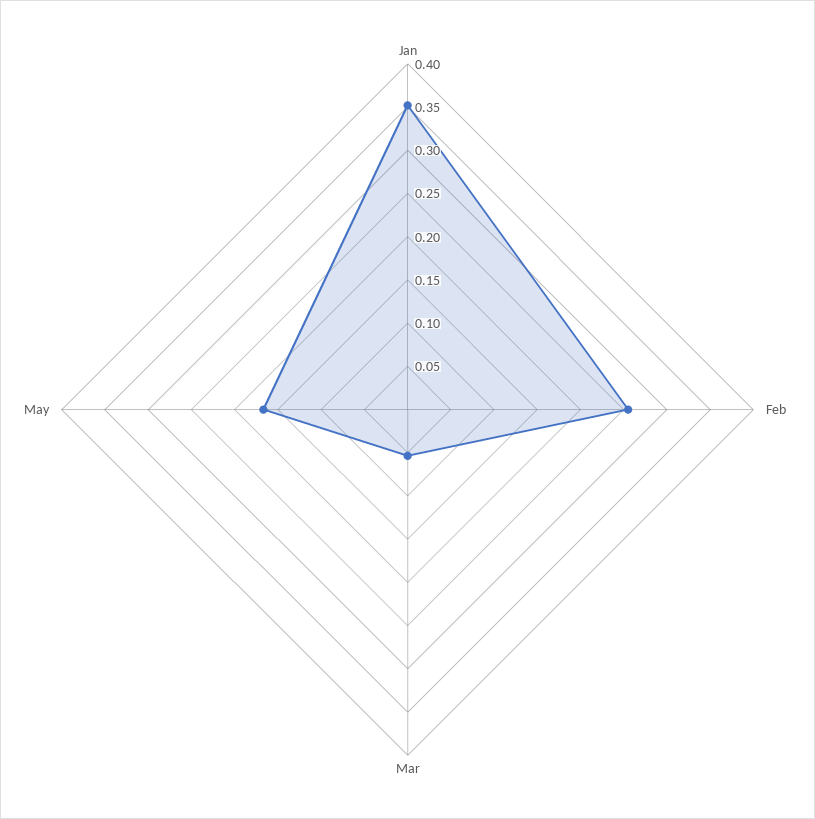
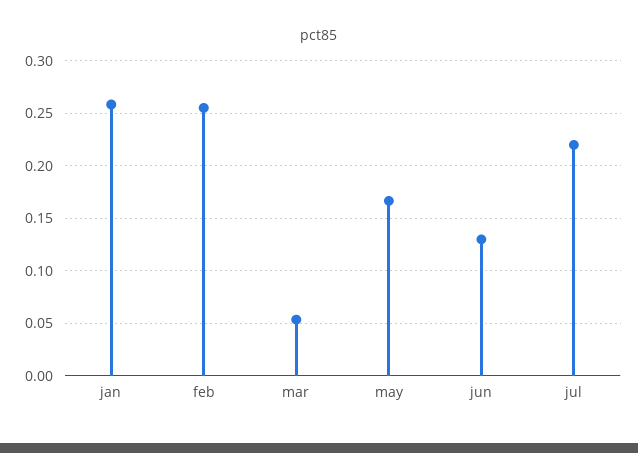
Jan: 0.35 -> 0.26
jun: none -> 0.13
jul: none -> 0.22

